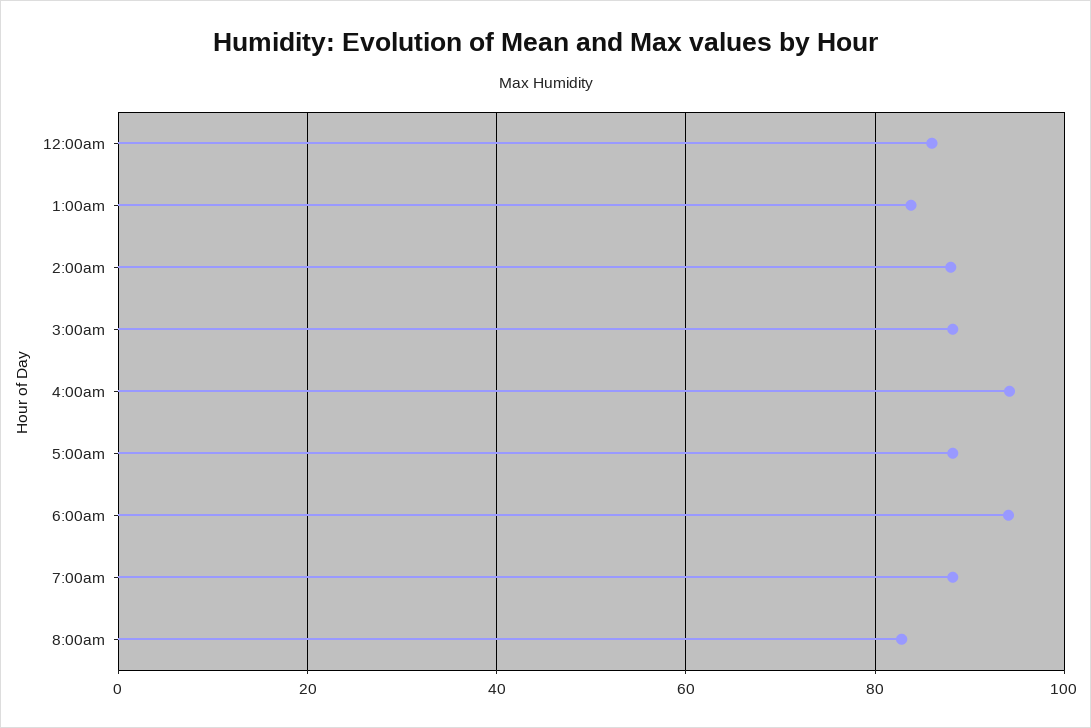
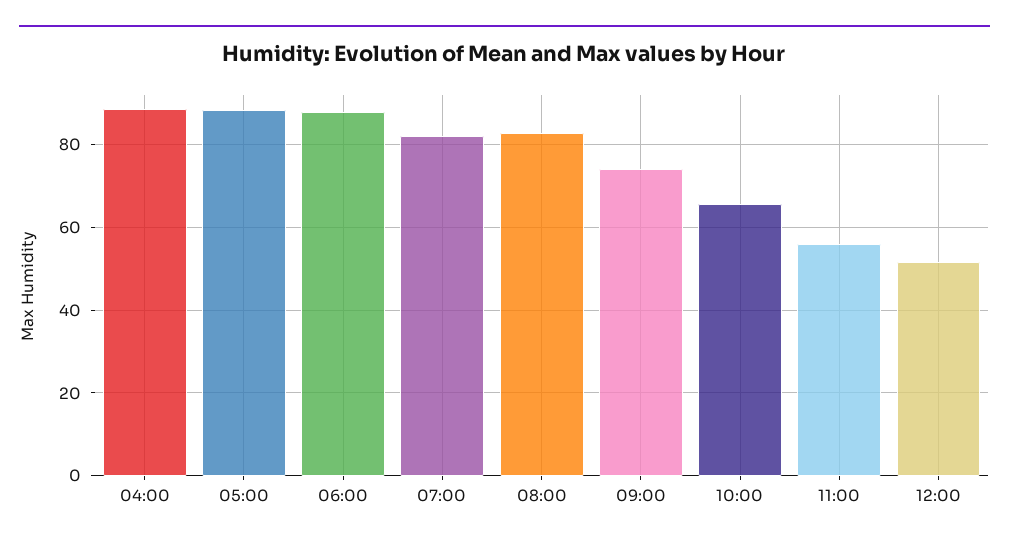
12:00am: 86 -> none
1:00am: 84 -> none
2:00am: 88 -> none
3:00am: 88 -> none
4:00am: 94 -> 88
6:00am: 94 -> 88
7:00am: 88 -> 82
09:00: none -> 74
10:00: none -> 66
11:00: none -> 56
12:00: none -> 52

